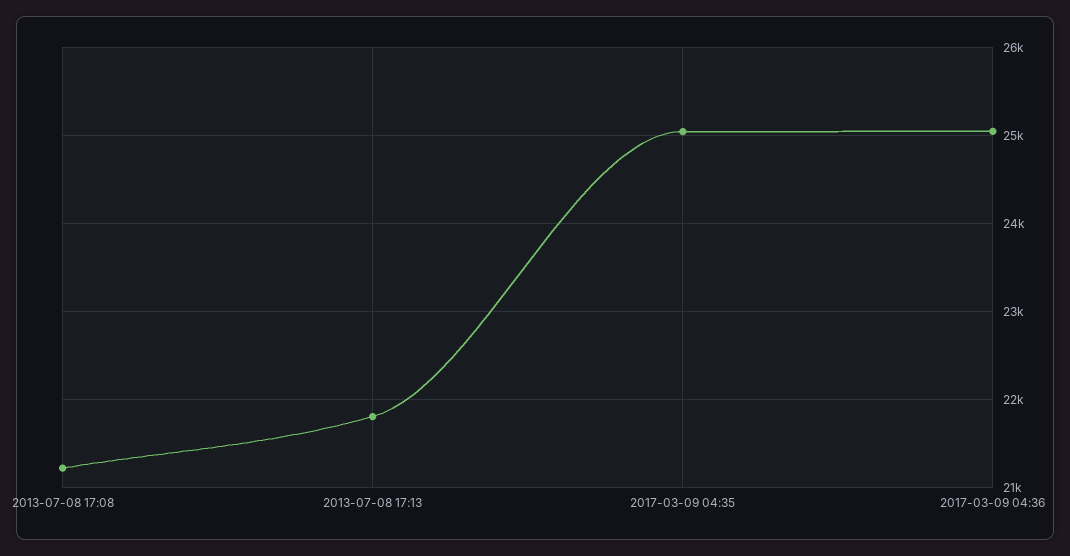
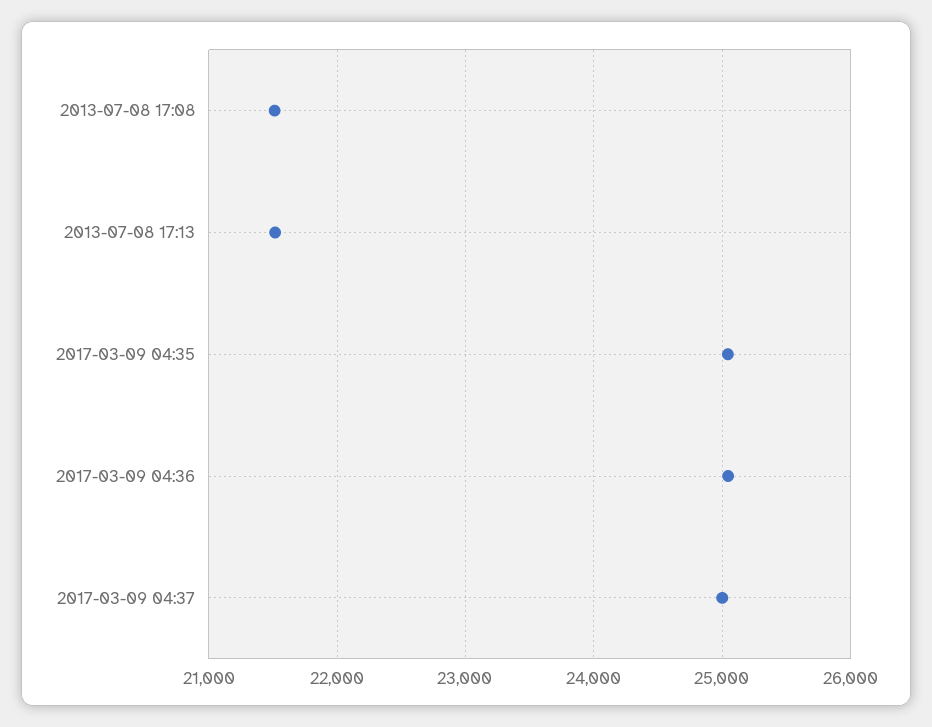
2013-07-08 17:08: 21200 -> 21500
2013-07-08 17:13: 21800 -> 21500
2017-03-09 04:37: none -> 25000

